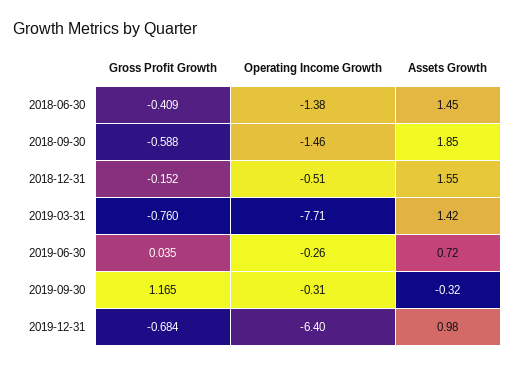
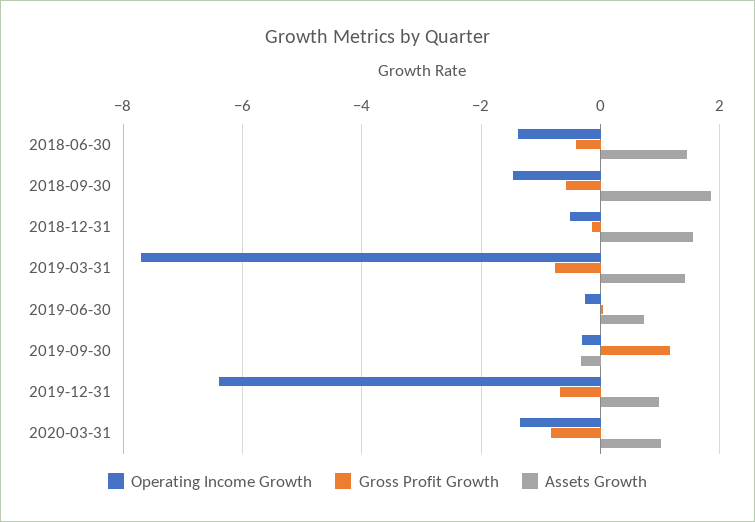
Operating Income Growth, 2020-03-31: none -> -1.4
Gross Profit Growth, 2020-03-31: none -> -0.8
Assets Growth, 2020-03-31: none -> 1

